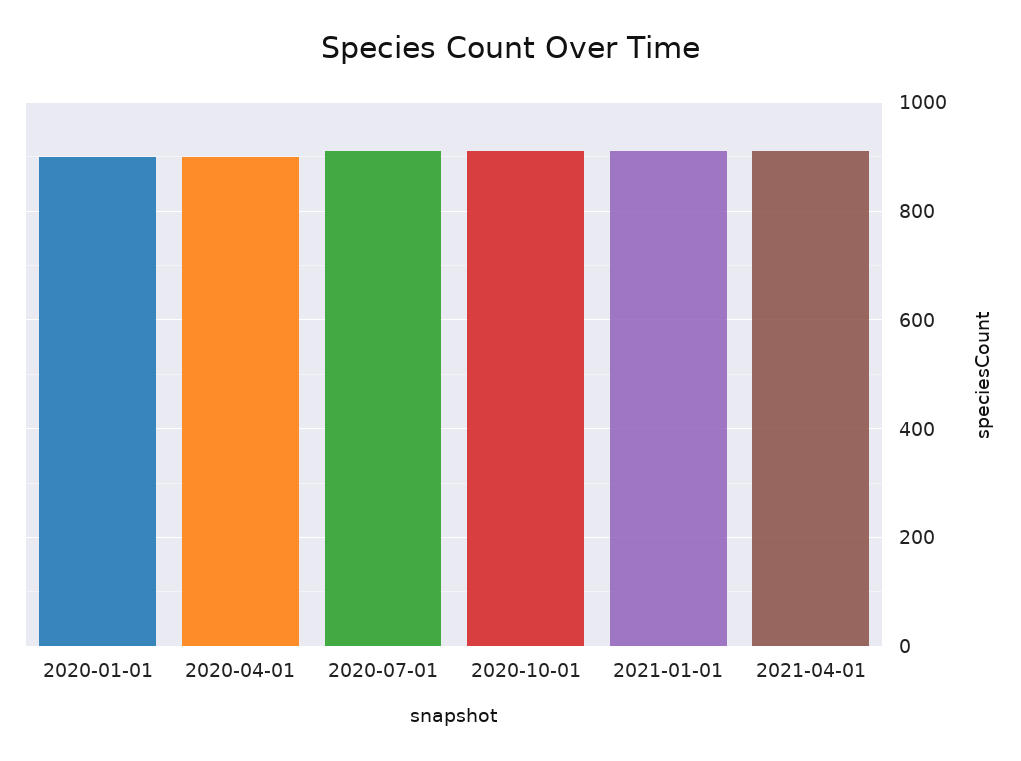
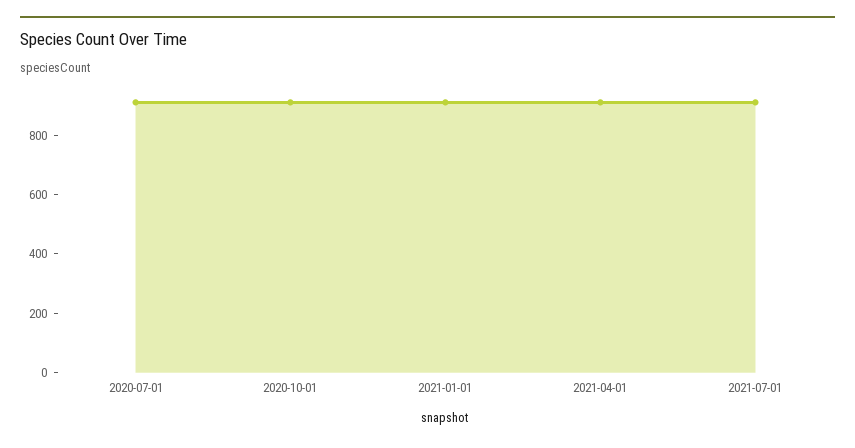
2020-01-01: 900 -> none
2020-04-01: 900 -> none
2021-07-01: none -> 900

